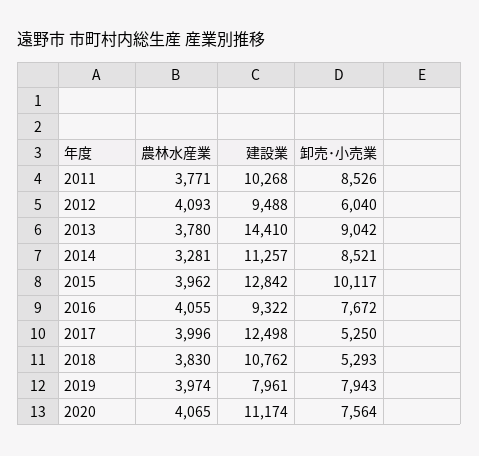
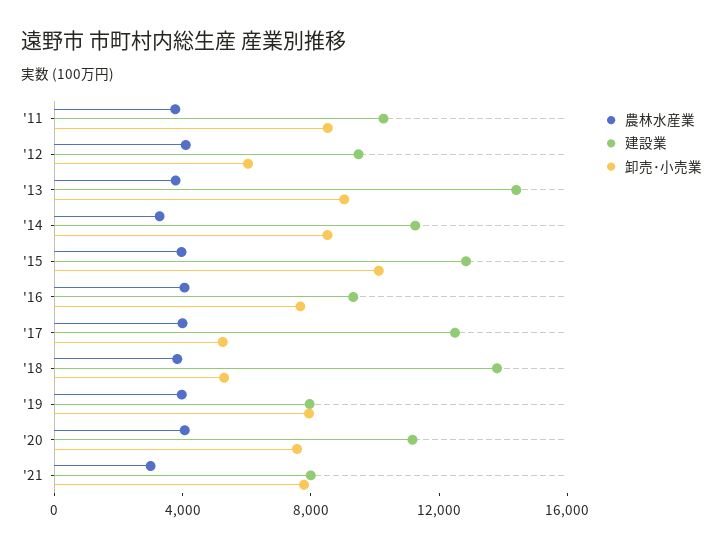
建設業, 2018: 10762 -> 14000
農林水産業, '21: none -> 3000
建設業, '21: none -> 8000
卸売･小売業, '21: none -> 8000

